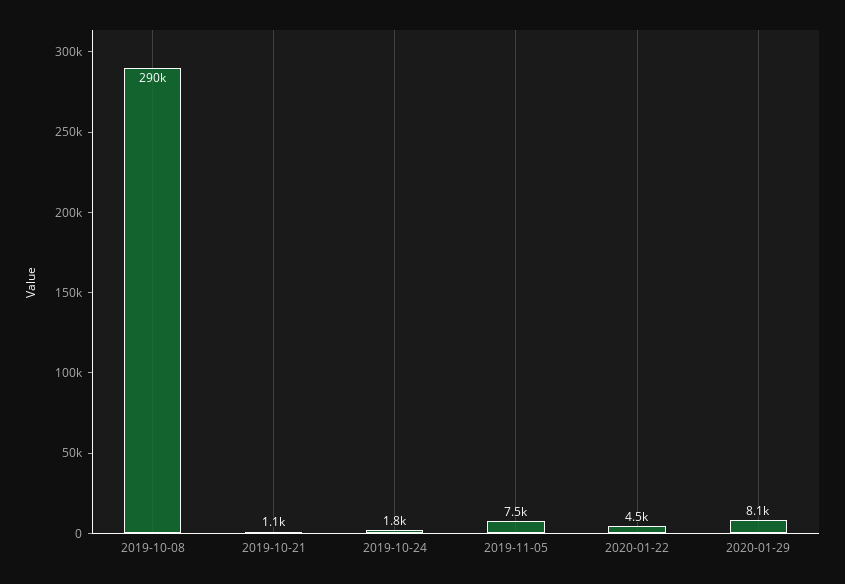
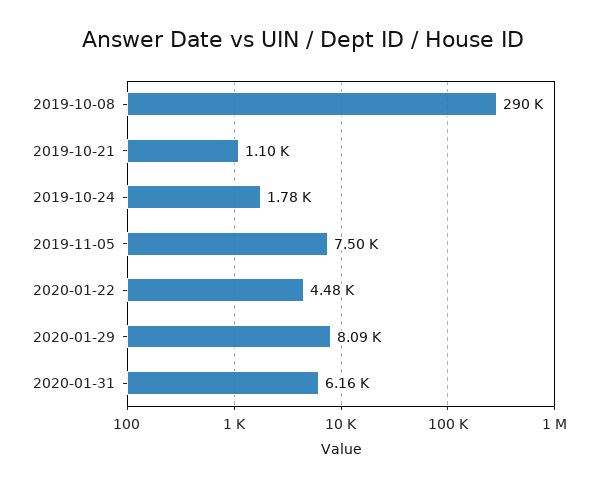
2020-01-31: none -> 6160

